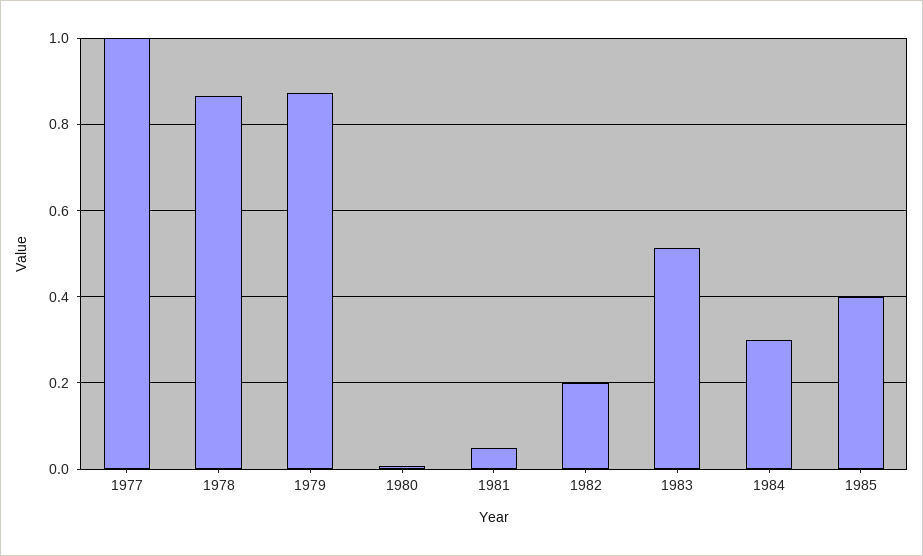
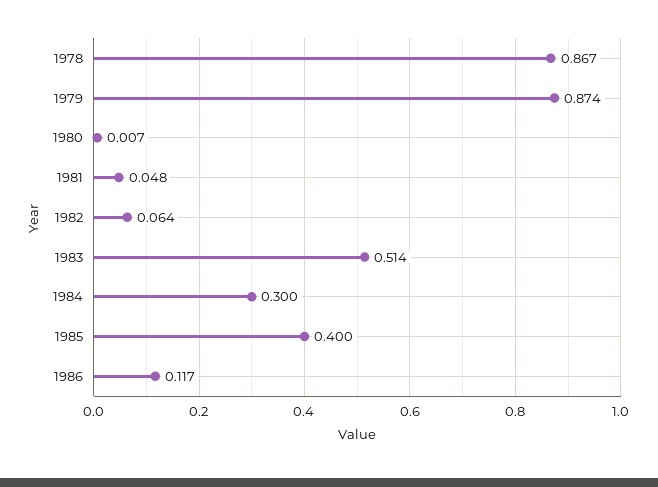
1977: 1 -> none
1982: 0.2 -> 0.064
1986: none -> 0.117

